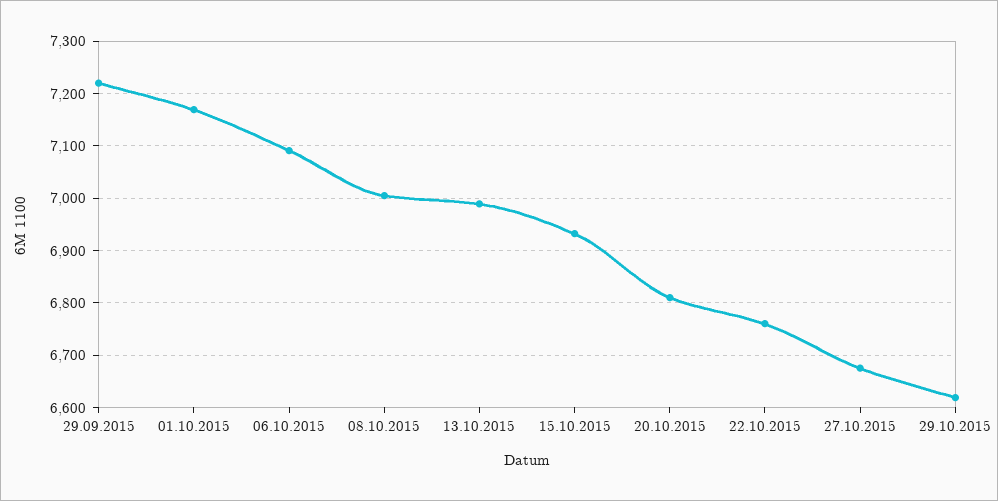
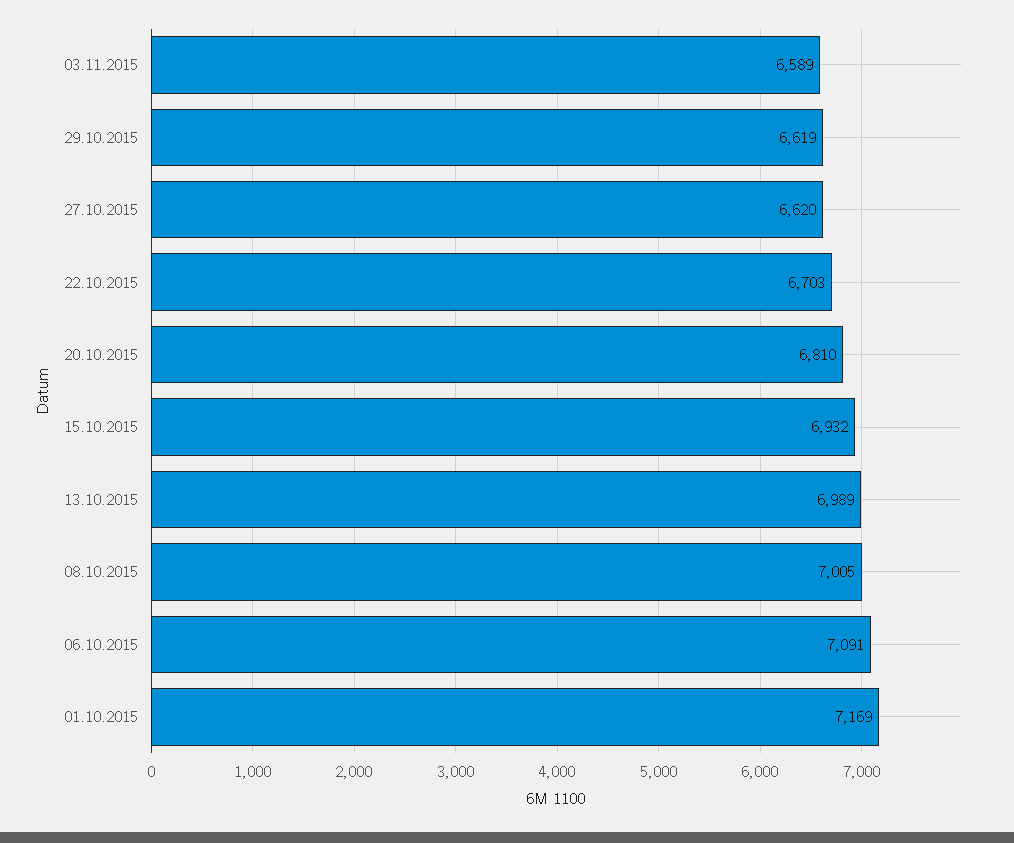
29.09.2015: 7220 -> none
22.10.2015: 6760 -> 6703
27.10.2015: 6680 -> 6620
03.11.2015: none -> 6589

